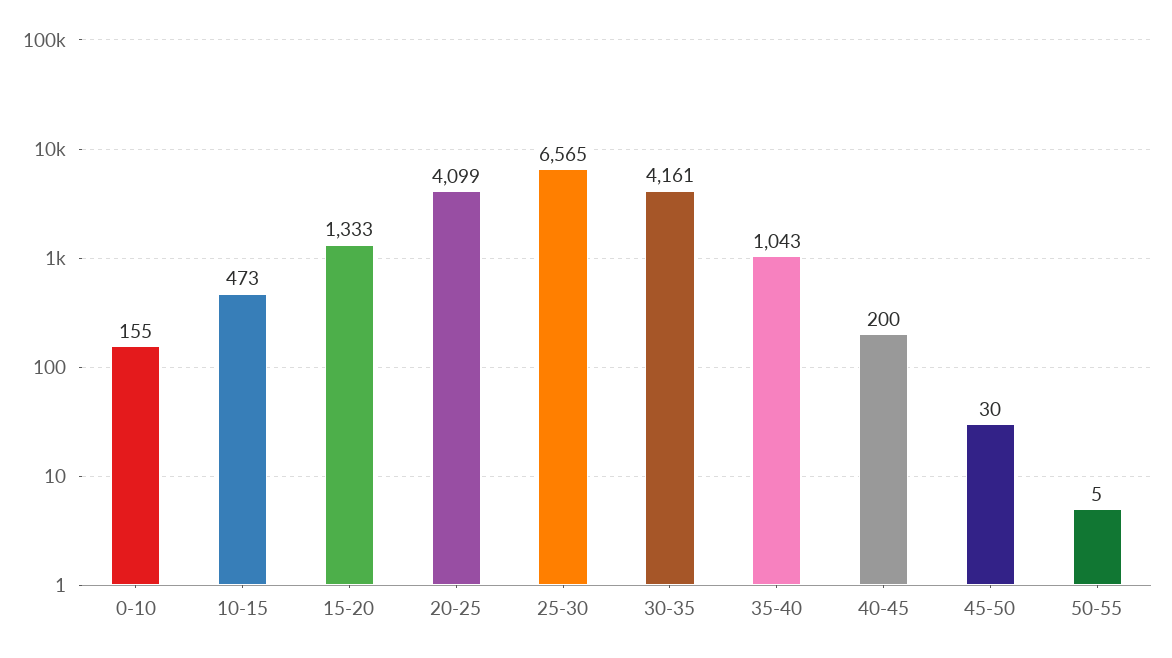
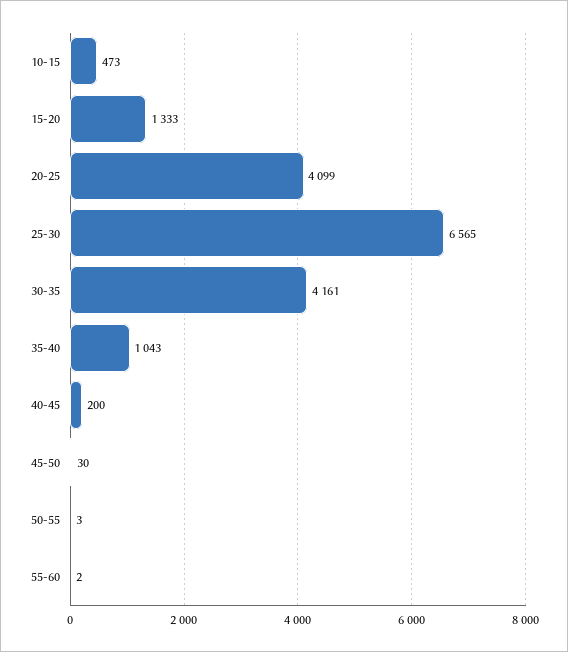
0-10: 155 -> none
50-55: 5 -> 3
55-60: none -> 2

